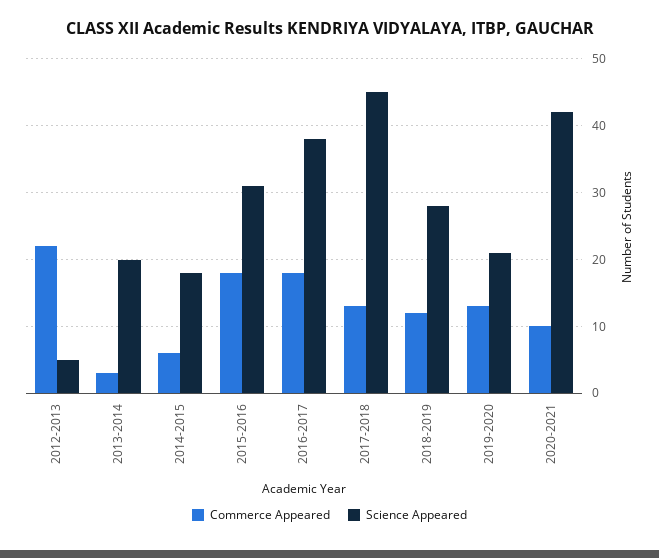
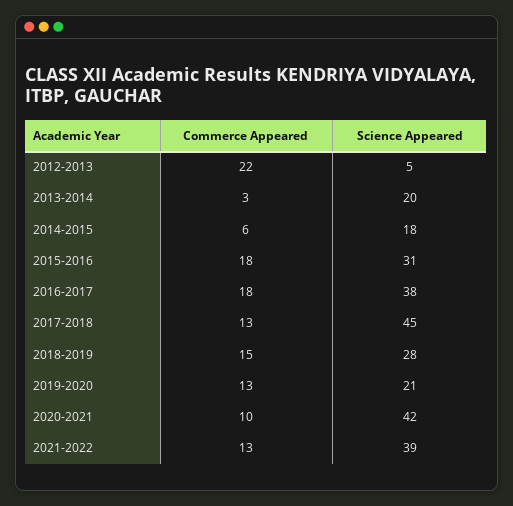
Commerce Appeared, 2018-2019: 12 -> 15
Commerce Appeared, 2021-2022: none -> 13
Science Appeared, 2021-2022: none -> 39

